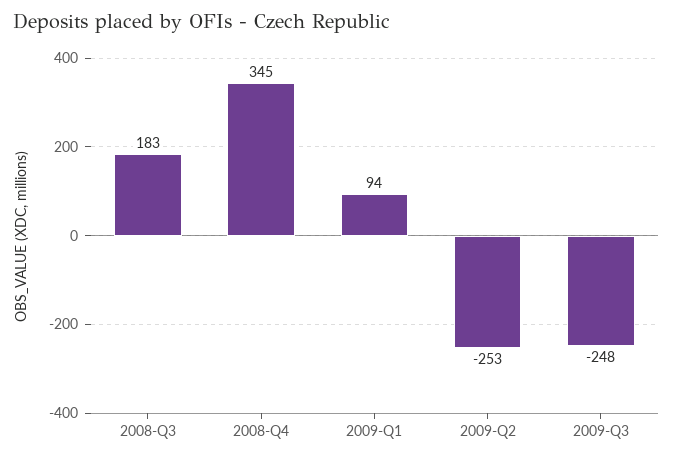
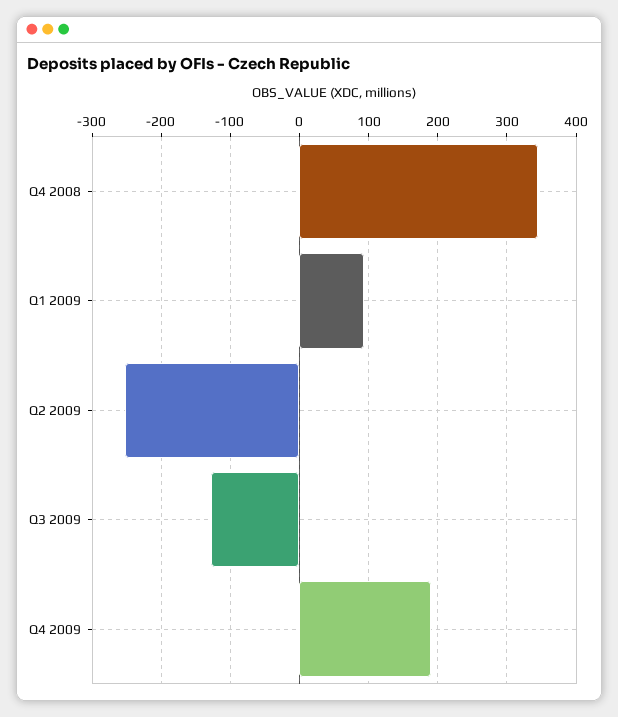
2008-Q3: 183 -> none
2009-Q3: -248 -> -130
Q4 2009: none -> 190

